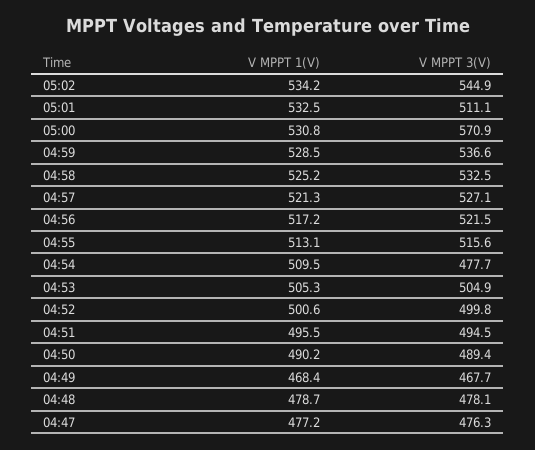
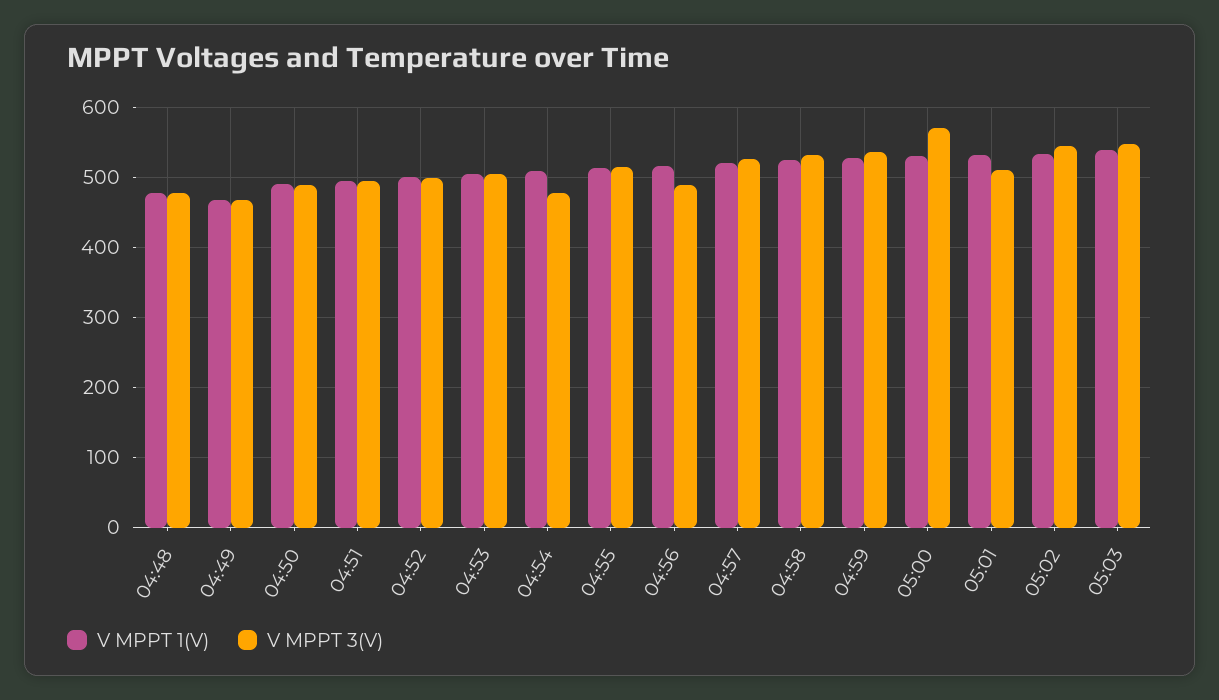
V MPPT 3(V), 04:56: 521.5 -> 490
V MPPT 1(V), 04:47: 477.2 -> none
V MPPT 3(V), 04:47: 476.3 -> none
V MPPT 1(V), 05:03: none -> 540
V MPPT 3(V), 05:03: none -> 550

